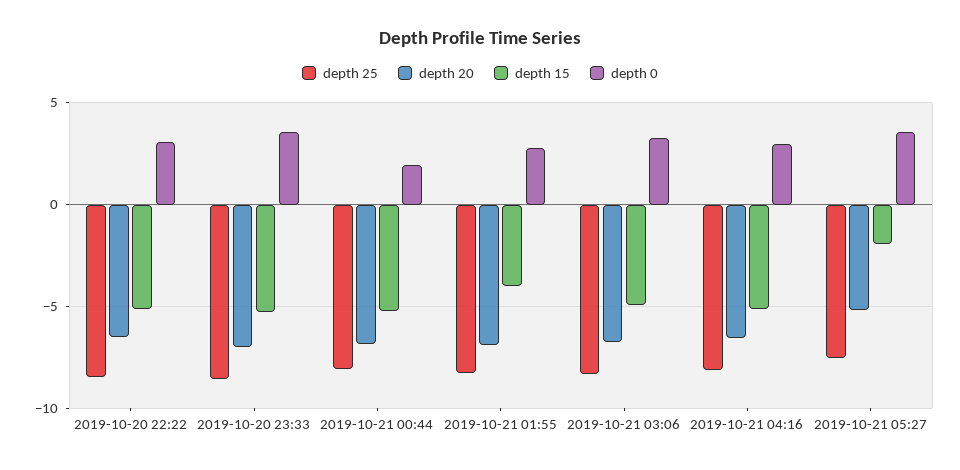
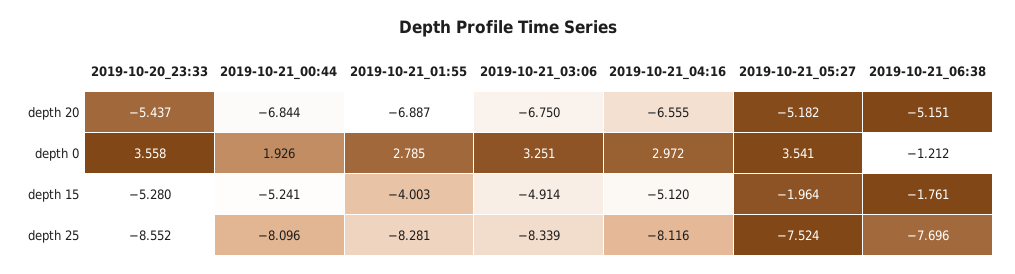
depth 25, 2019-10-20 22:22: -8.5 -> none
depth 20, 2019-10-20 22:22: -6.5 -> none
depth 15, 2019-10-20 22:22: -5 -> none
depth 0, 2019-10-20 22:22: 3 -> none
depth 20, 2019-10-20 23:33: -7 -> -5.437
depth 20, 2019-10-21_06:38: none -> -5.151
depth 0, 2019-10-21_06:38: none -> -1.212
depth 15, 2019-10-21_06:38: none -> -1.761
depth 25, 2019-10-21_06:38: none -> -7.696

